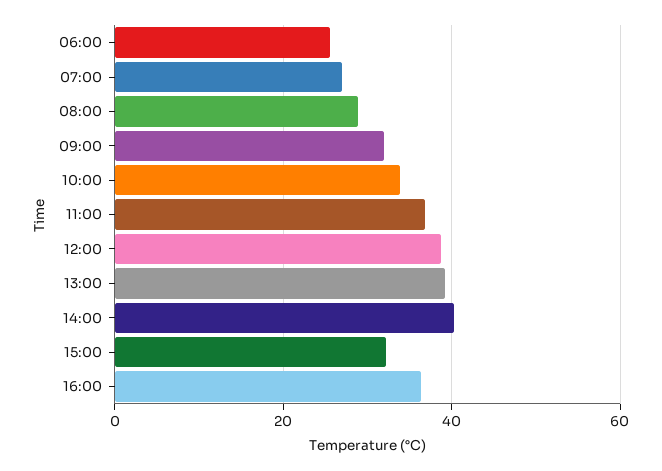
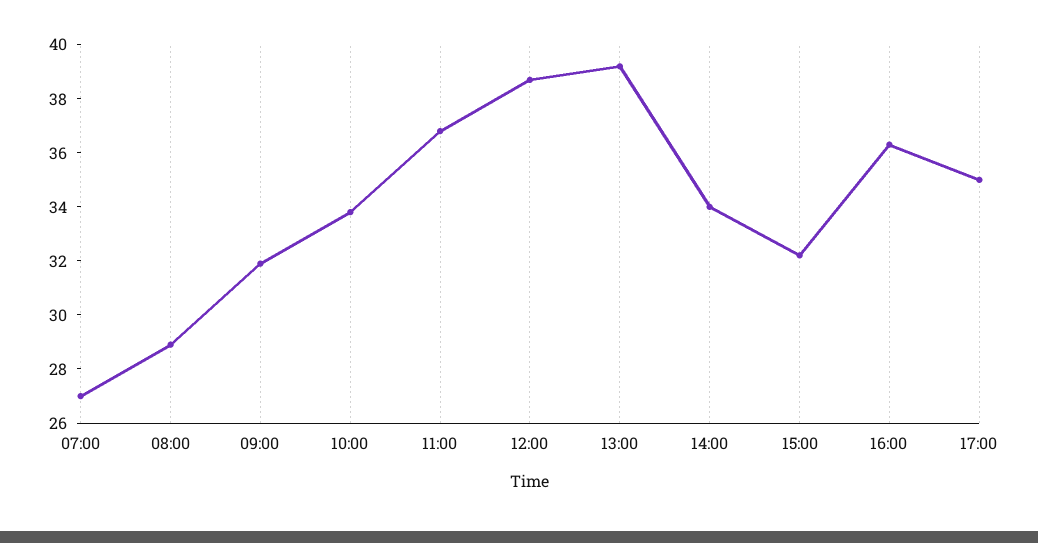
06:00: 26 -> none
14:00: 40 -> 34
17:00: none -> 35

